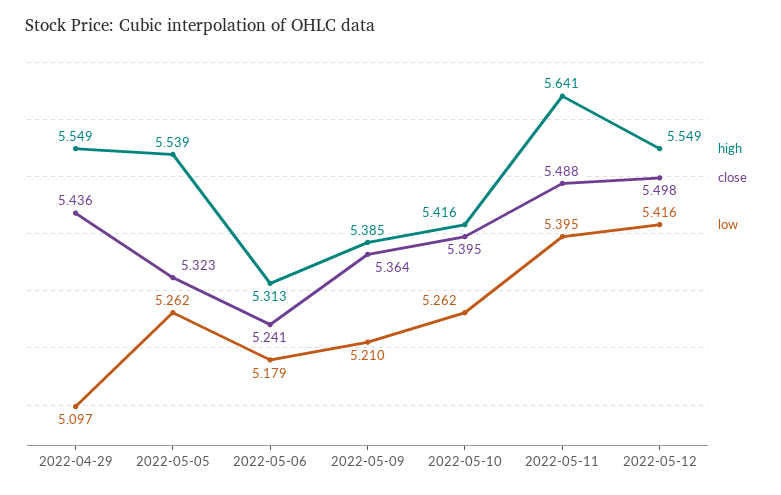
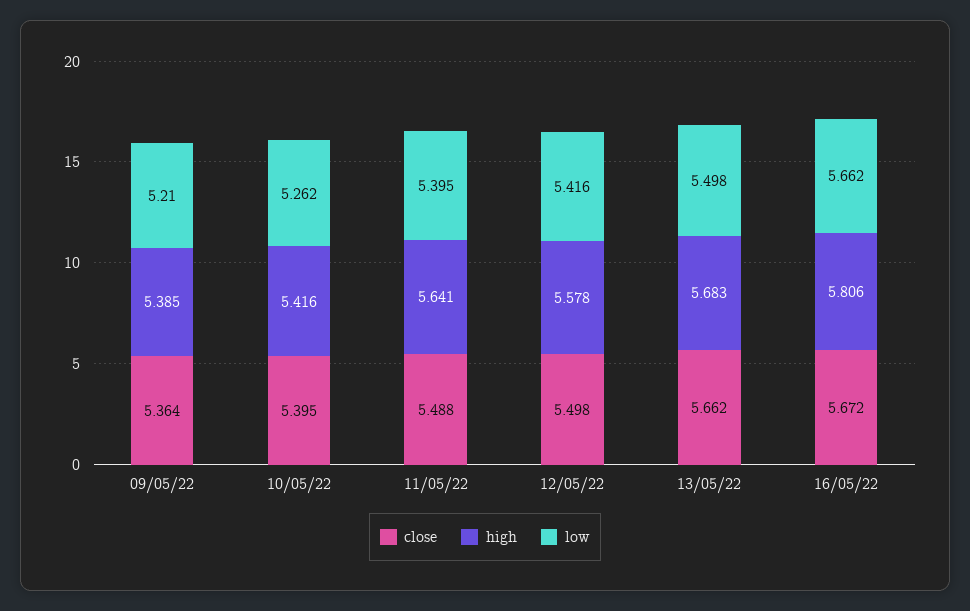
high, 2022-04-29: 5.549 -> none
close, 2022-04-29: 5.436 -> none
low, 2022-04-29: 5.097 -> none
high, 2022-05-05: 5.539 -> none
close, 2022-05-05: 5.323 -> none
low, 2022-05-05: 5.262 -> none
high, 2022-05-06: 5.313 -> none
close, 2022-05-06: 5.241 -> none
low, 2022-05-06: 5.179 -> none
high, 2022-05-12: 5.549 -> 5.578
close, 13/05/22: none -> 5.662
high, 13/05/22: none -> 5.683
low, 13/05/22: none -> 5.498
close, 16/05/22: none -> 5.672
high, 16/05/22: none -> 5.806
low, 16/05/22: none -> 5.662

